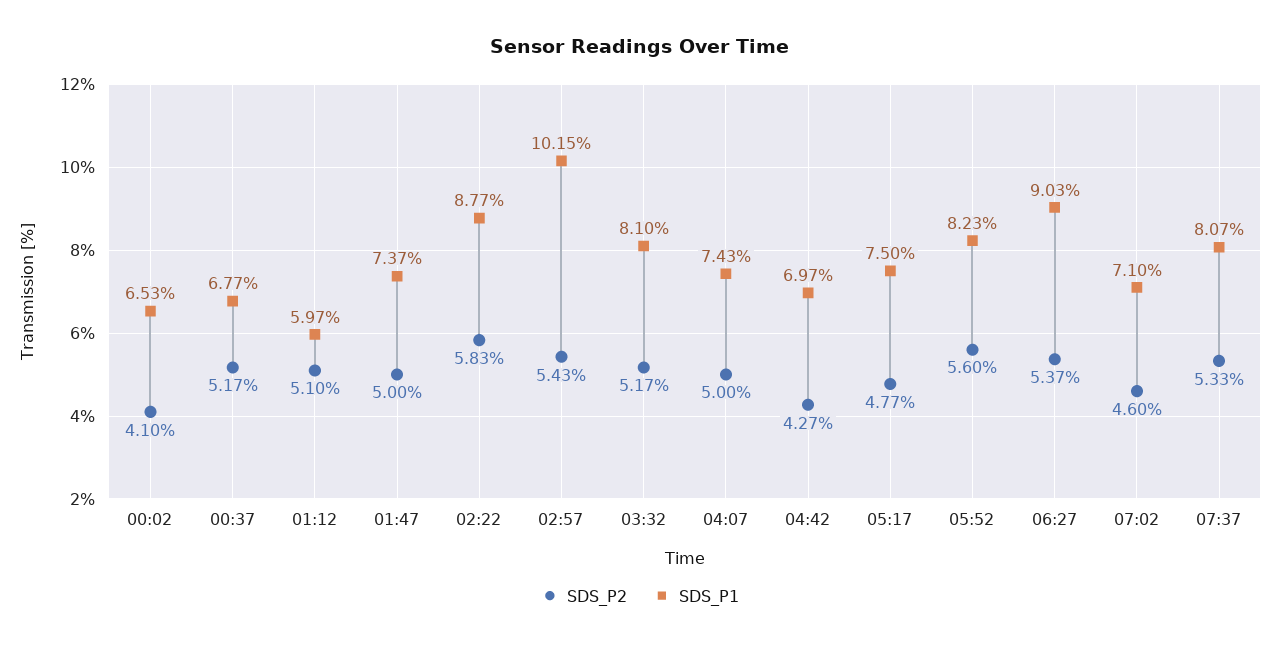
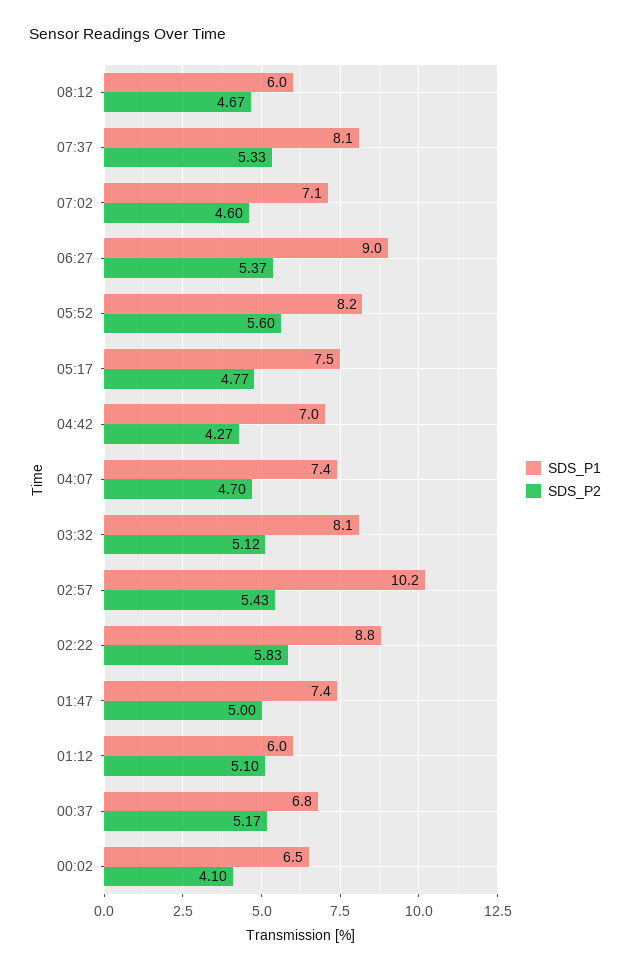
SDS_P2, 03:32: 5.17 -> 5.12
SDS_P2, 04:07: 5 -> 4.7
SDS_P1, 08:12: none -> 6
SDS_P2, 08:12: none -> 4.67

